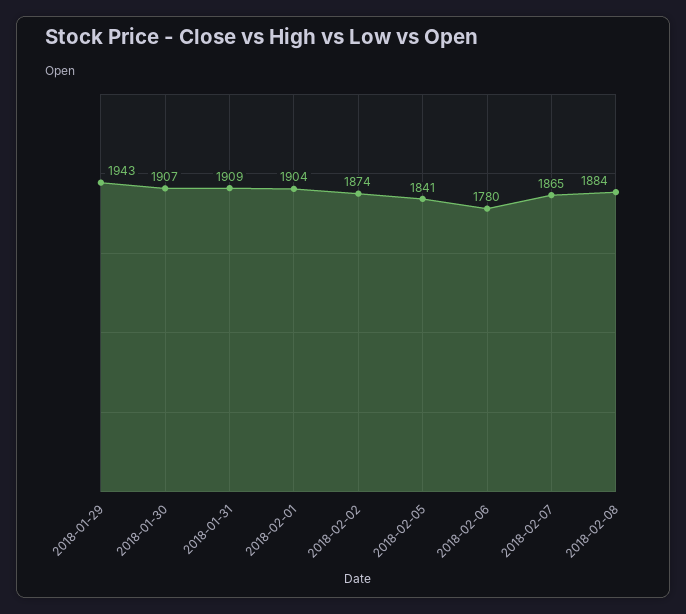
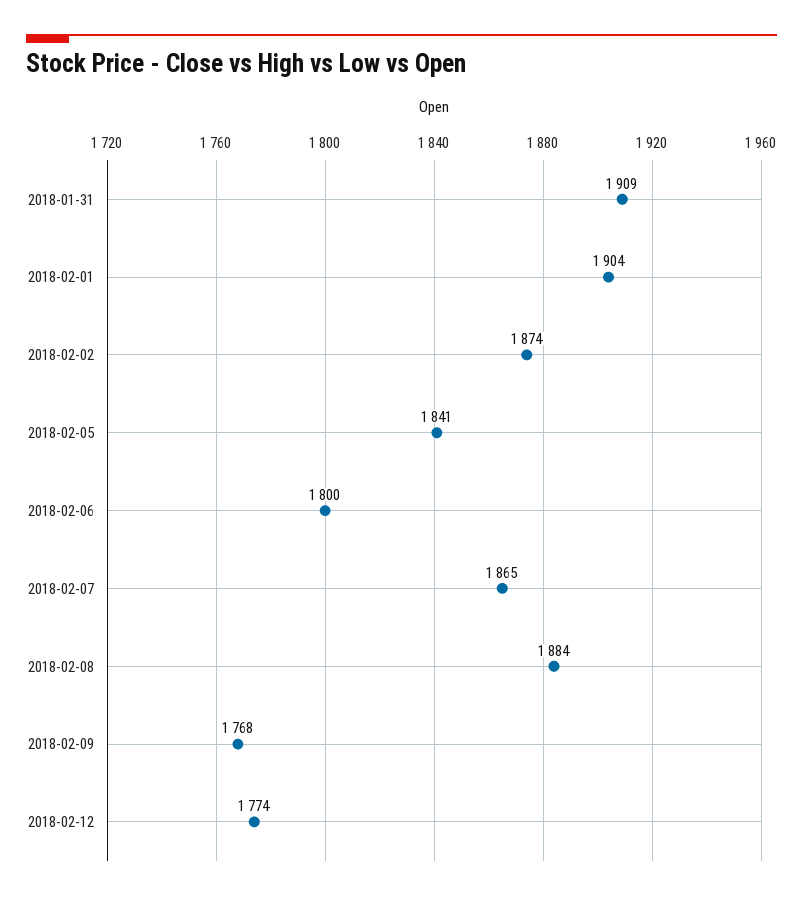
2018-01-29: 1943 -> none
2018-01-30: 1907 -> none
2018-02-06: 1780 -> 1800
2018-02-09: none -> 1768
2018-02-12: none -> 1774

